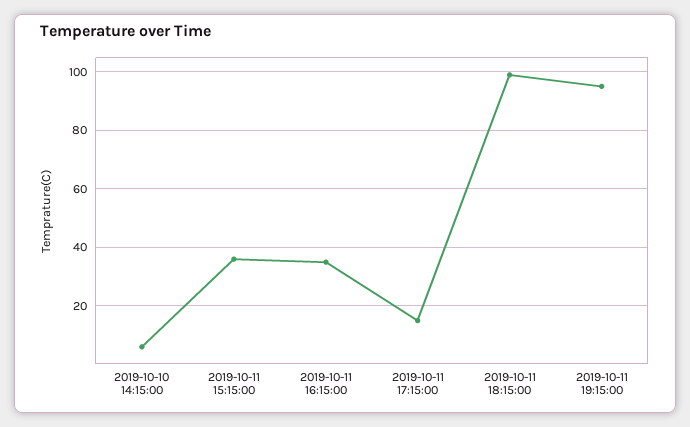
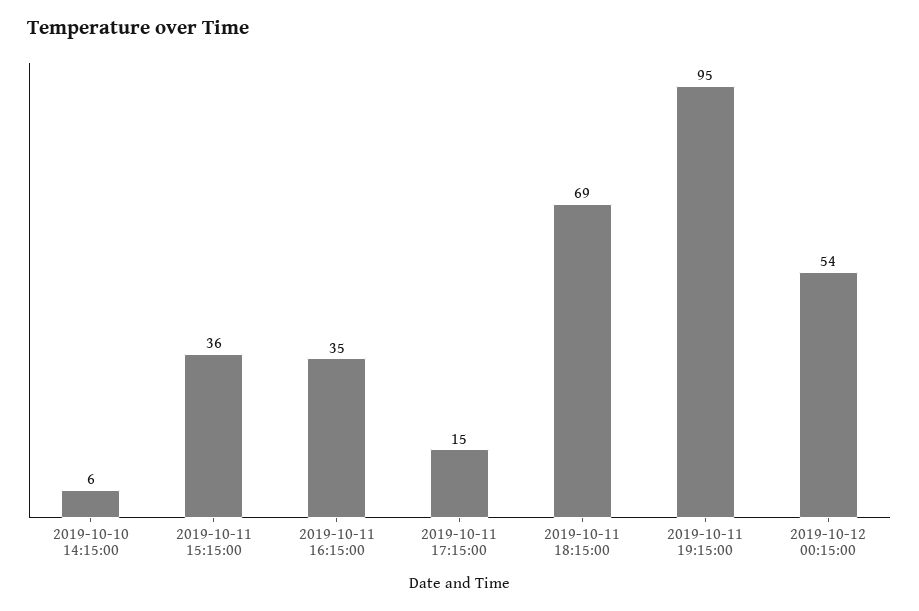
2019-10-11 18:15:00: 100 -> 69
2019-10-12 00:15:00: none -> 54

